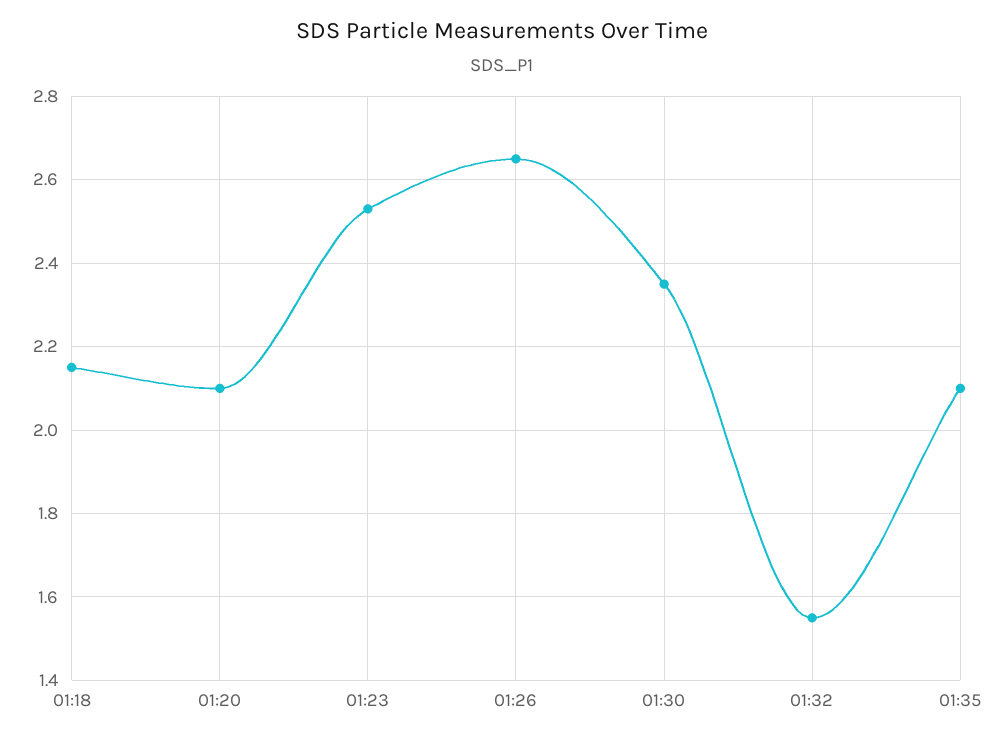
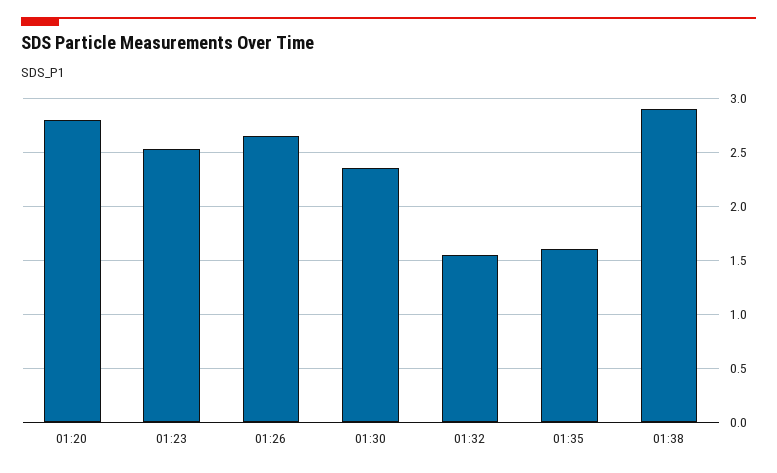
01:18: 2.15 -> none
01:20: 2.1 -> 2.8
01:35: 2.1 -> 1.6
01:38: none -> 2.9

